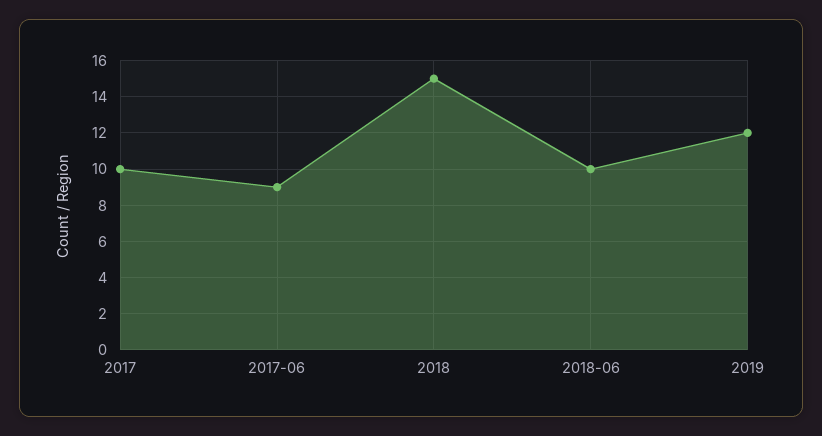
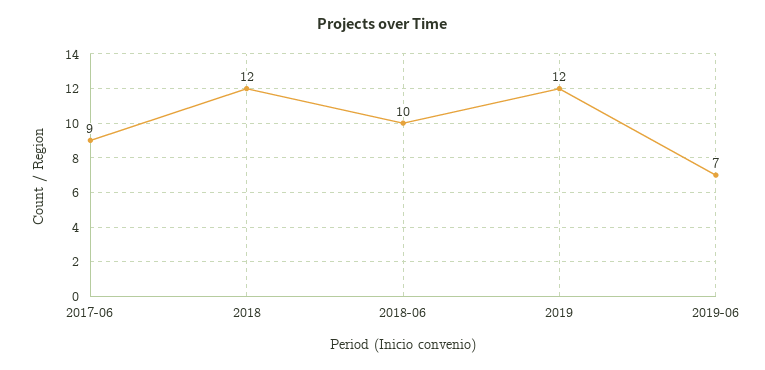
2017: 10 -> none
2018: 15 -> 12
2019-06: none -> 7

